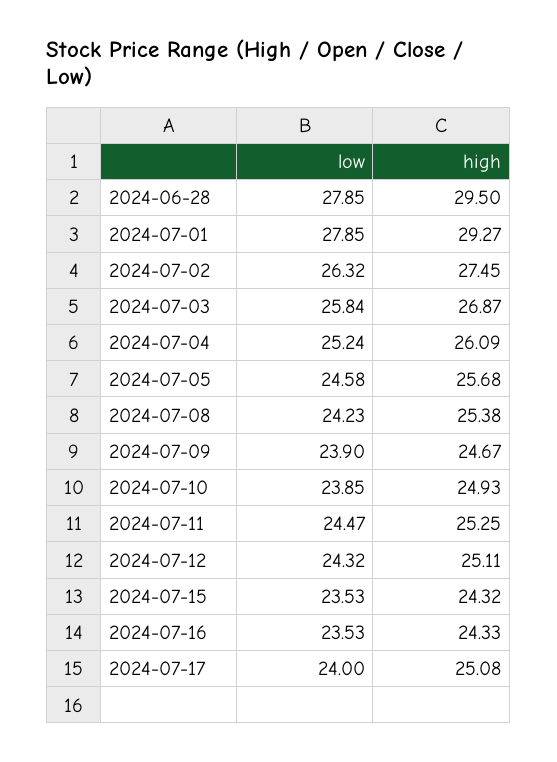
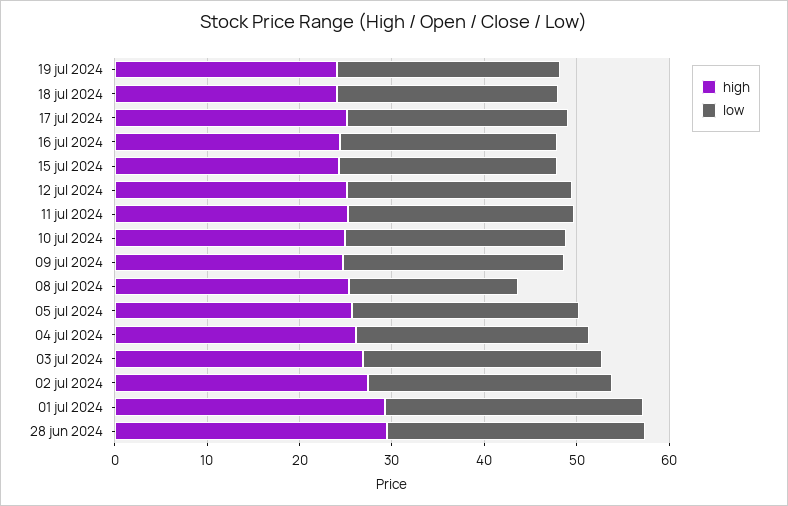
low, 2024-07-08: 24.23 -> 18
high, 19 jul 2024: none -> 24
low, 19 jul 2024: none -> 24
high, 18 jul 2024: none -> 24
low, 18 jul 2024: none -> 24

